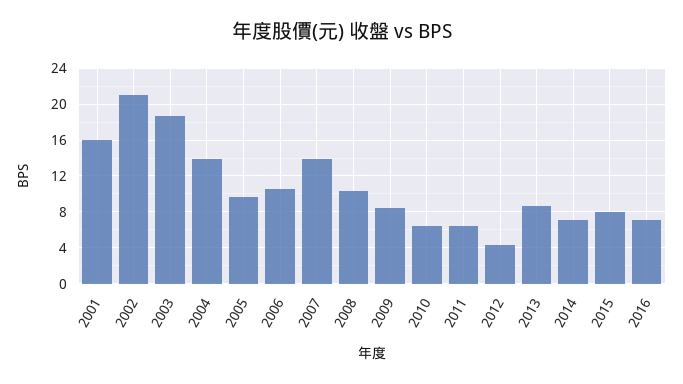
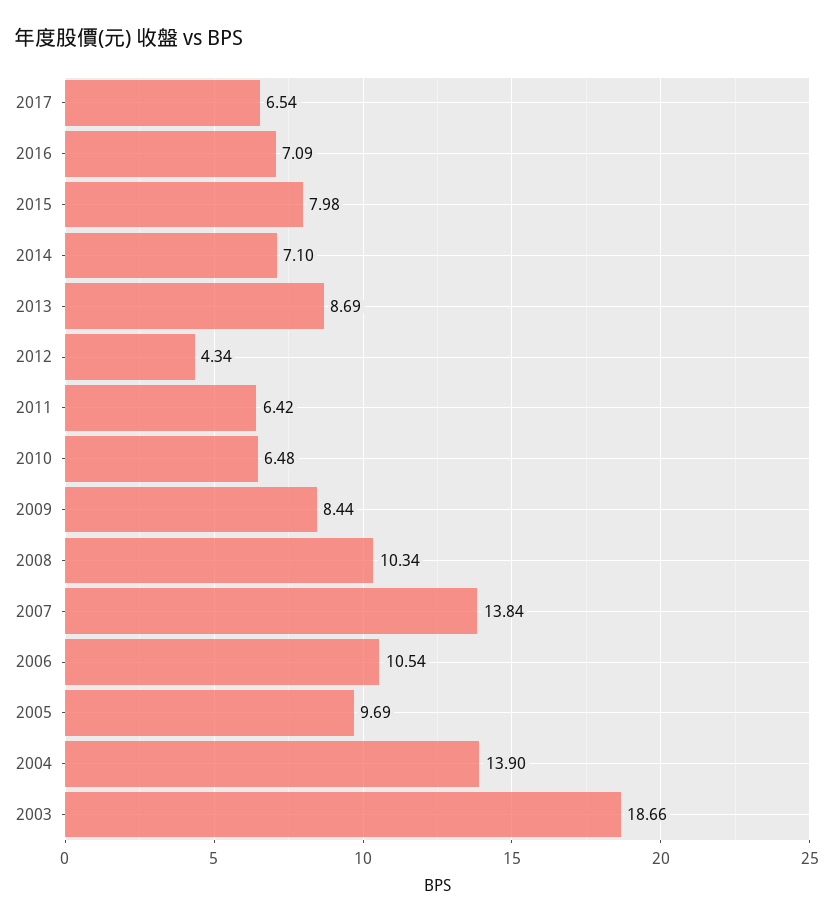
2001: 16 -> none
2002: 21 -> none
2017: none -> 6.54

